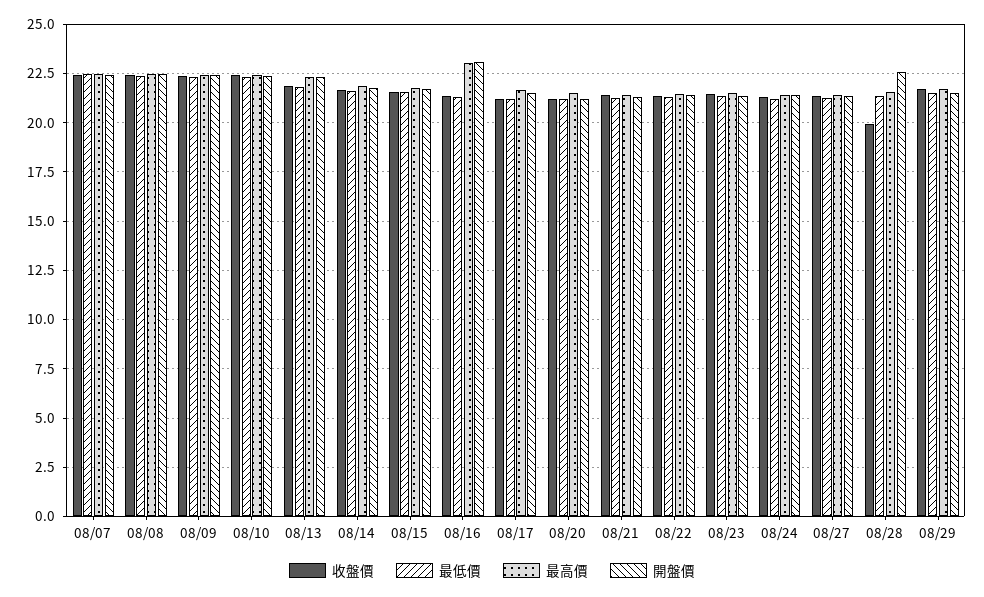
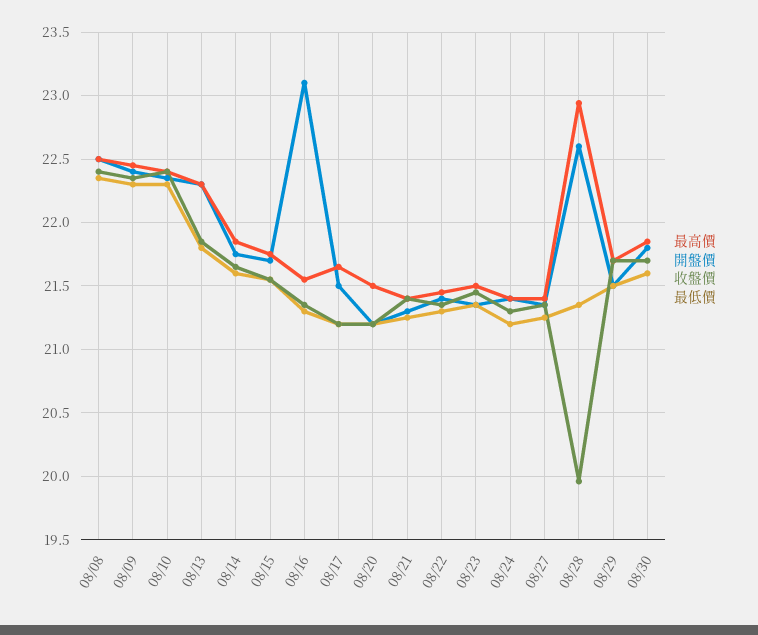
收盤價, 08/07: 22.5 -> none
最低價, 08/07: 22.5 -> none
最高價, 08/07: 22.5 -> none
開盤價, 08/07: 22.5 -> none
最高價, 08/16: 23 -> 21.55
最高價, 08/28: 21.5 -> 22.95
最高價, 08/30: none -> 21.85
開盤價, 08/30: none -> 21.8
收盤價, 08/30: none -> 21.7
最低價, 08/30: none -> 21.6

